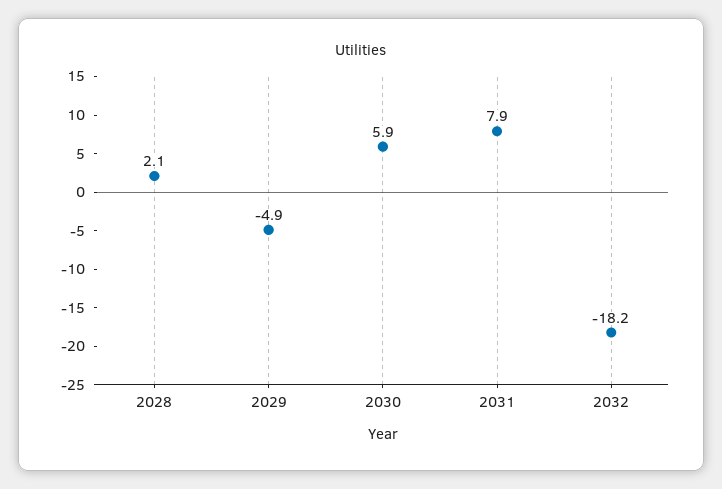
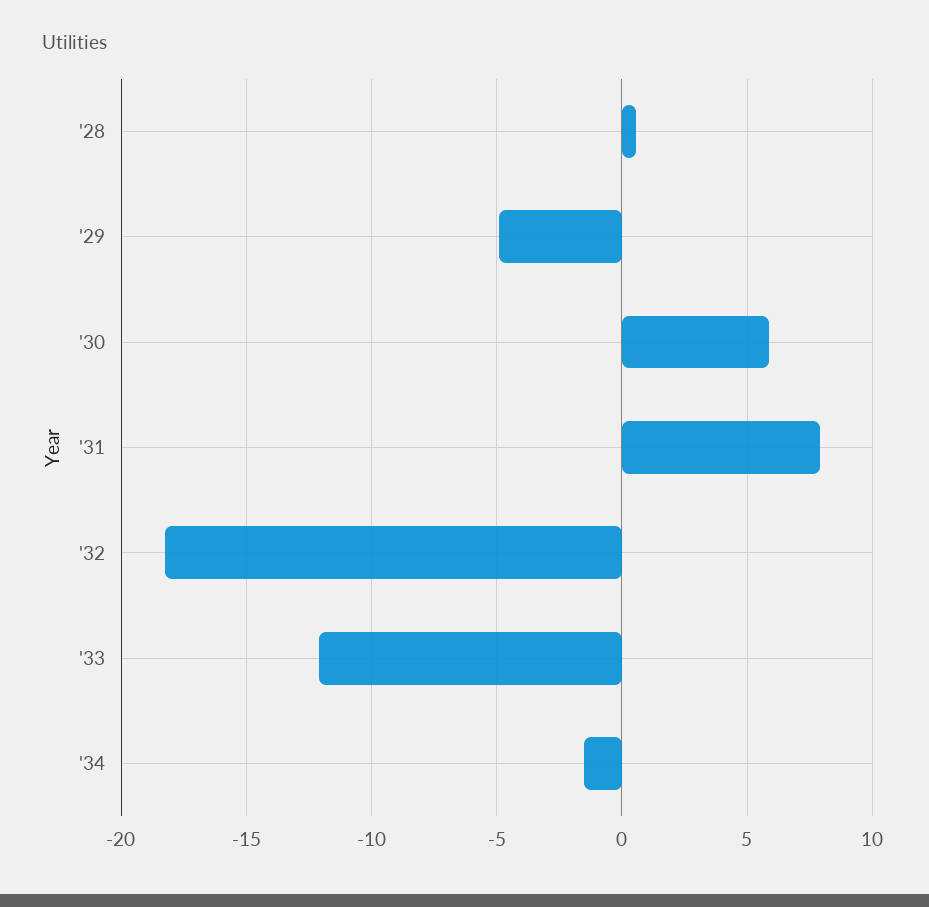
2028: 2.1 -> 0.5
'33: none -> -12
'34: none -> -1.5

